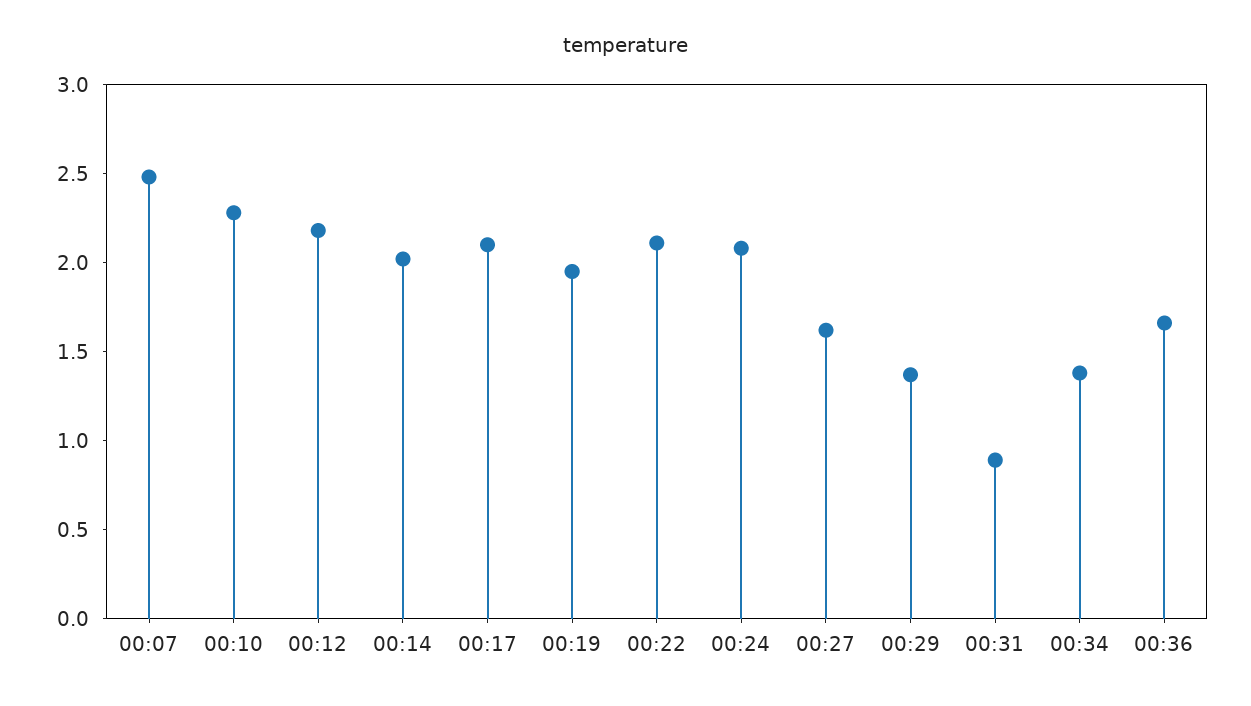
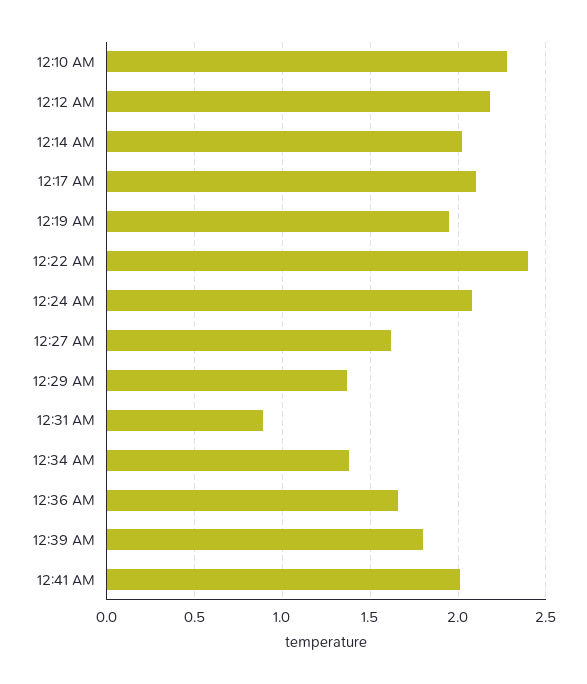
00:07: 2.5 -> none
00:22: 2.1 -> 2.4
12:39 AM: none -> 1.8
12:41 AM: none -> 2

